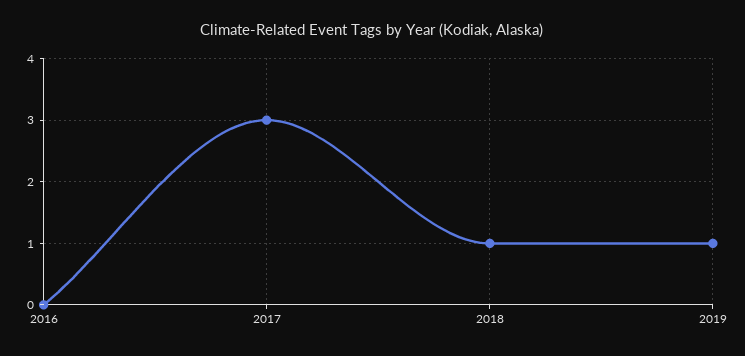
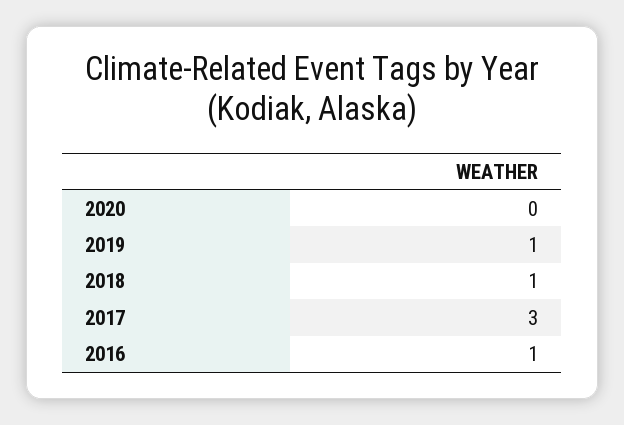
2016: 0 -> 1
2020: none -> 0

